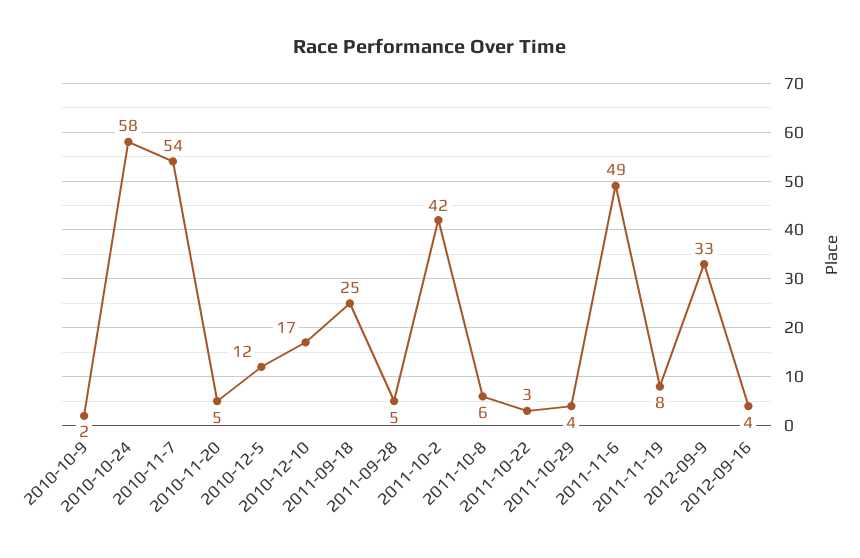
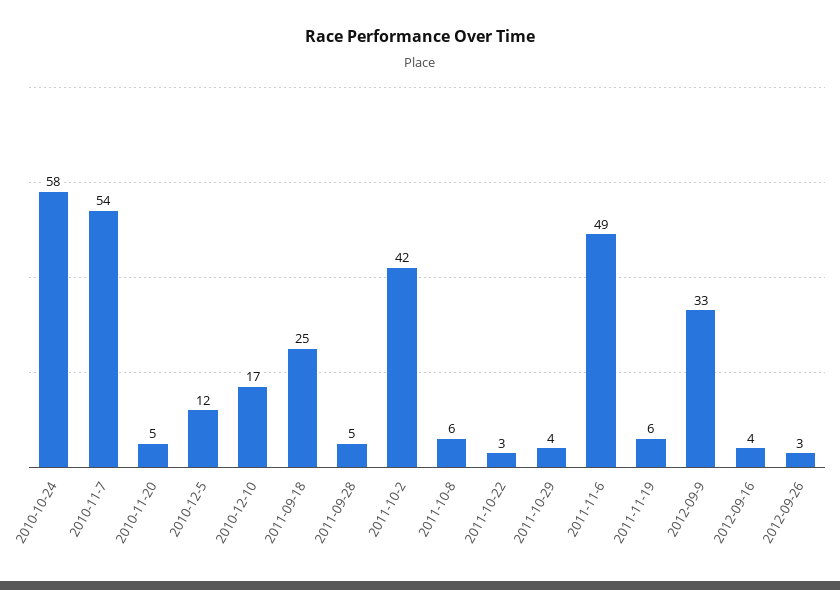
2010-10-9: 2 -> none
2011-11-19: 8 -> 6
2012-09-26: none -> 3

